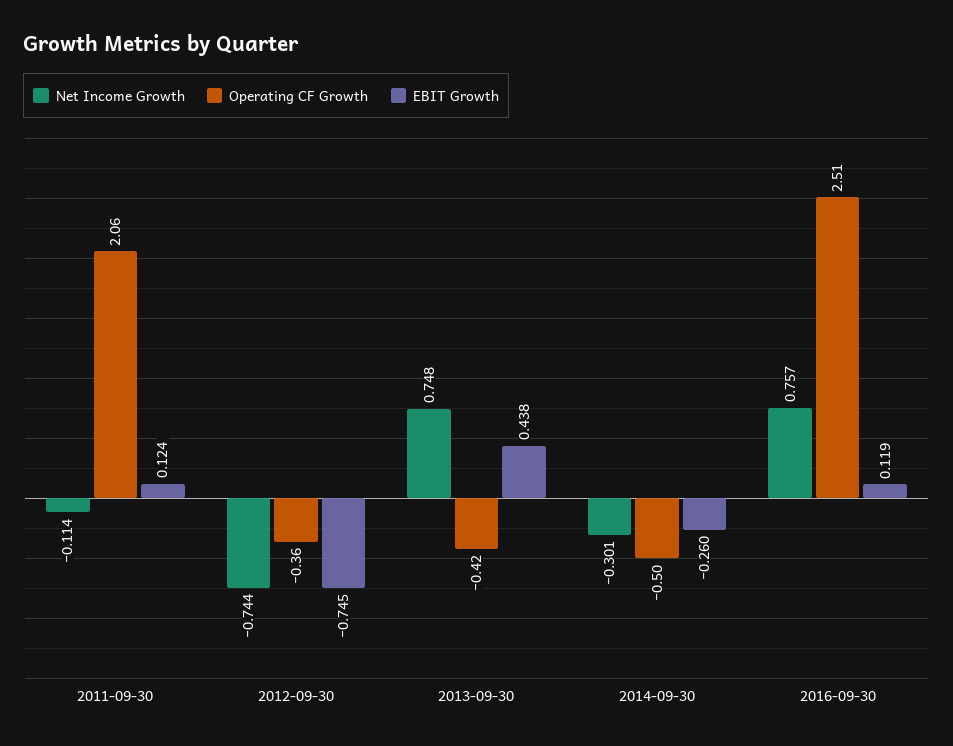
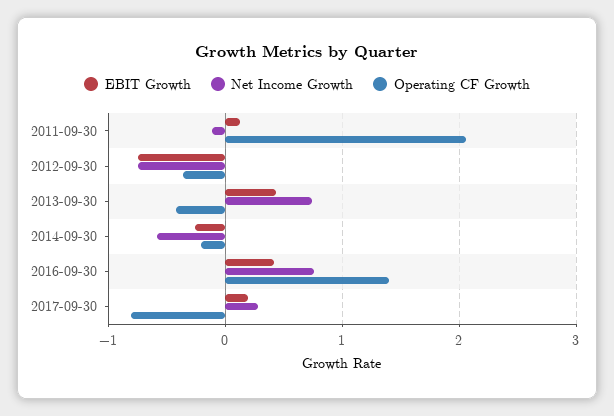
Net Income Growth, 2014-09-30: -0.301 -> -0.6
Operating CF Growth, 2014-09-30: -0.5 -> -0.2
Operating CF Growth, 2016-09-30: 2.51 -> 1.4
EBIT Growth, 2016-09-30: 0.119 -> 0.4
EBIT Growth, 2017-09-30: none -> 0.2
Net Income Growth, 2017-09-30: none -> 0.3
Operating CF Growth, 2017-09-30: none -> -0.8

